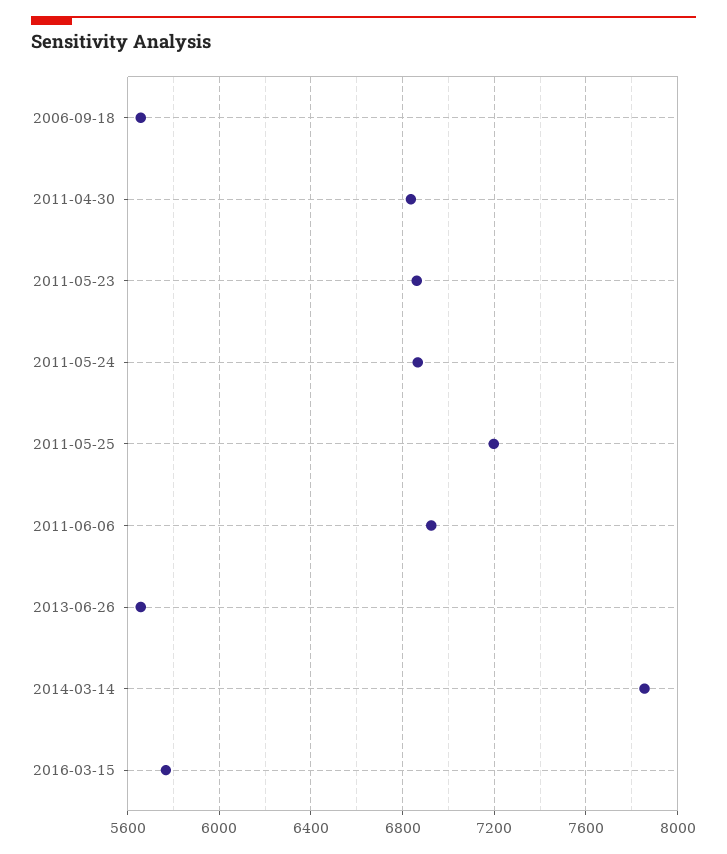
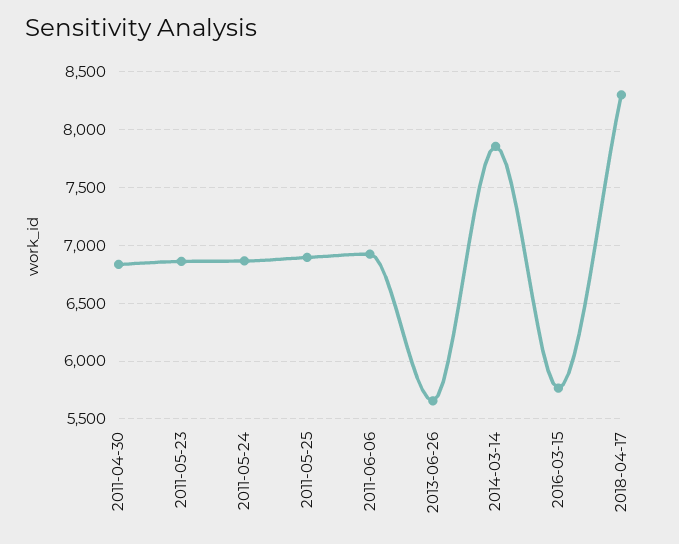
2006-09-18: 5650 -> none
2011-05-25: 7200 -> 6900
2018-04-17: none -> 8300

